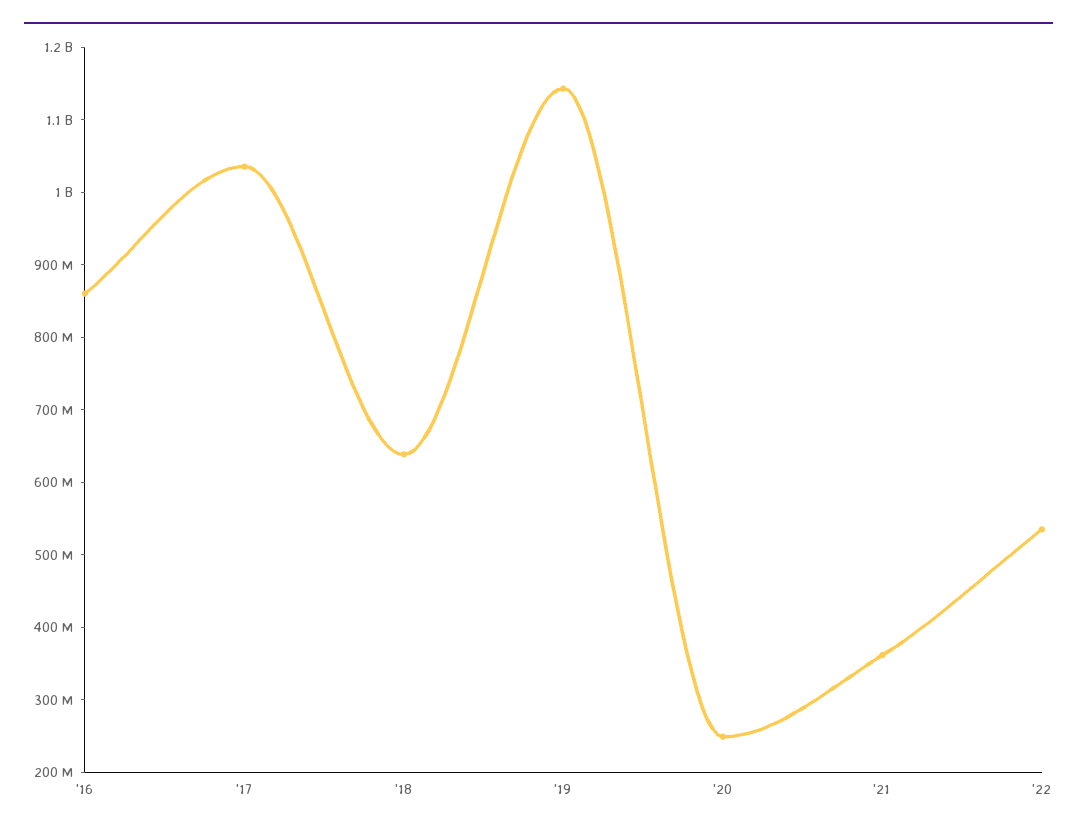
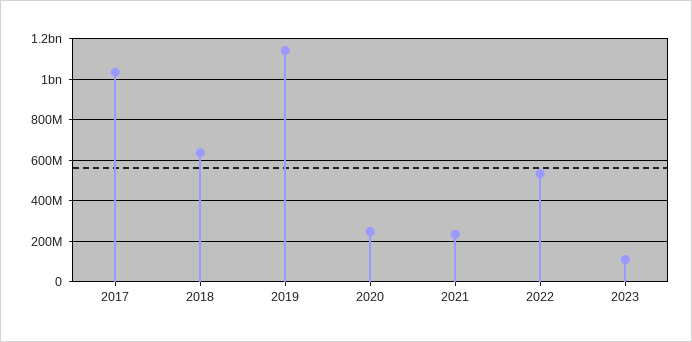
'16: 860000000 -> none
'21: 360000000 -> 250000000
2023: none -> 100000000

